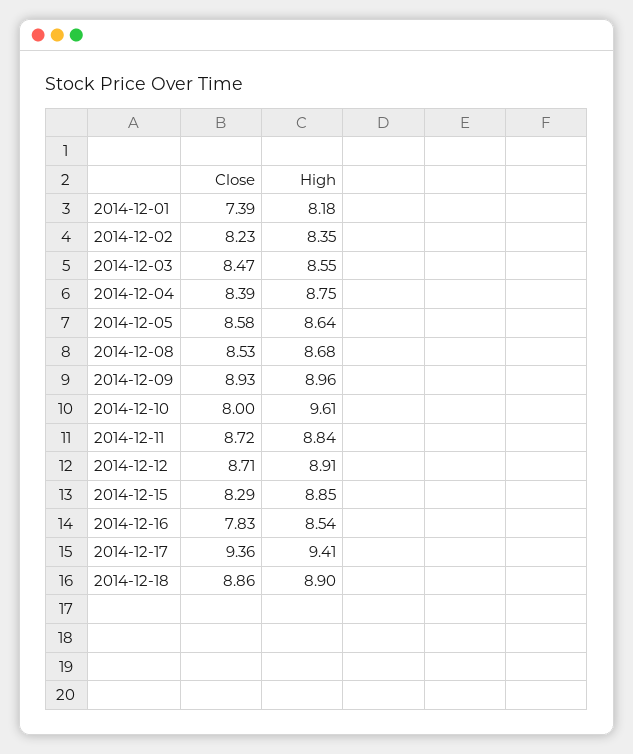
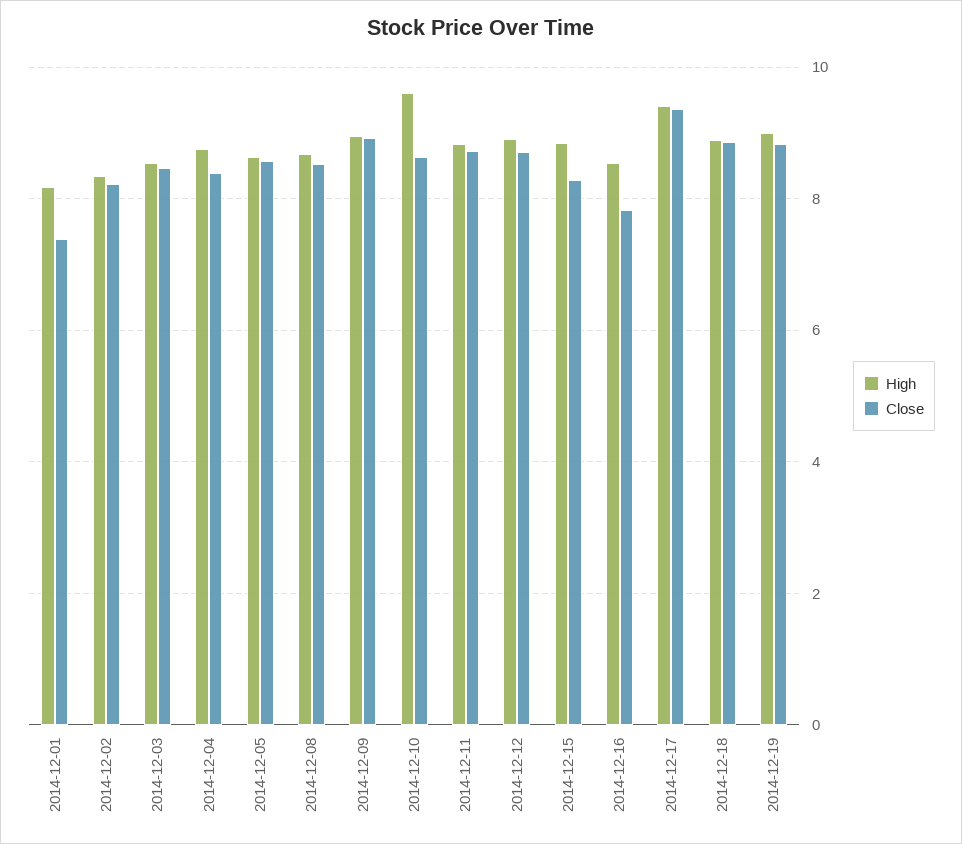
Close, 2014-12-10: 8 -> 8.6
High, 2014-12-19: none -> 9
Close, 2014-12-19: none -> 8.8

